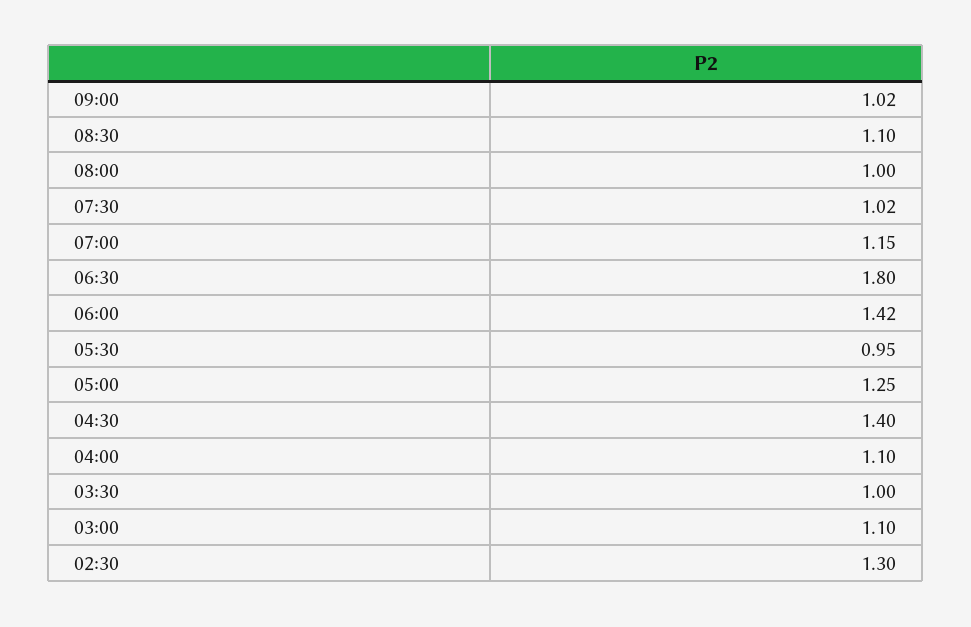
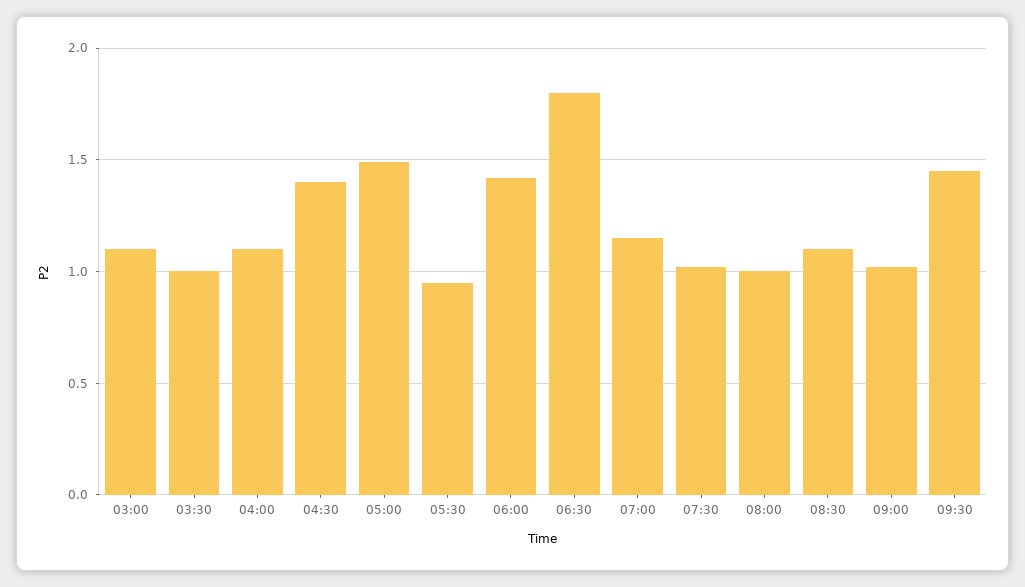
05:00: 1.25 -> 1.5
02:30: 1.3 -> none
09:30: none -> 1.45

